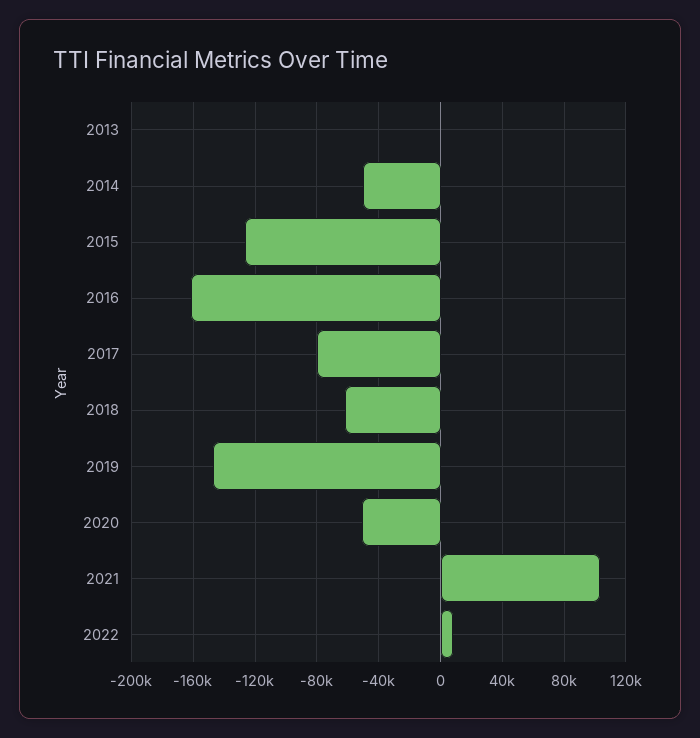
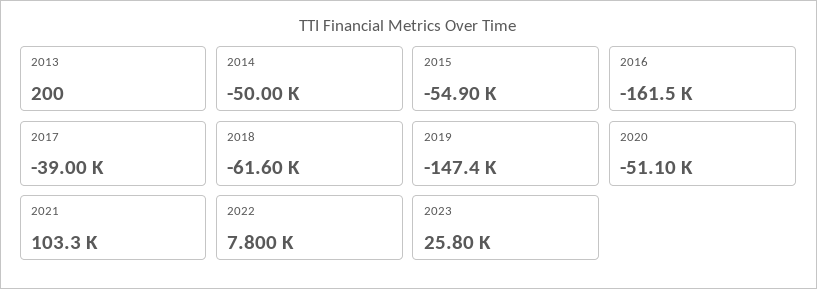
2015: -125000 -> -54900
2017: -80000 -> -39000
2023: none -> 25800

